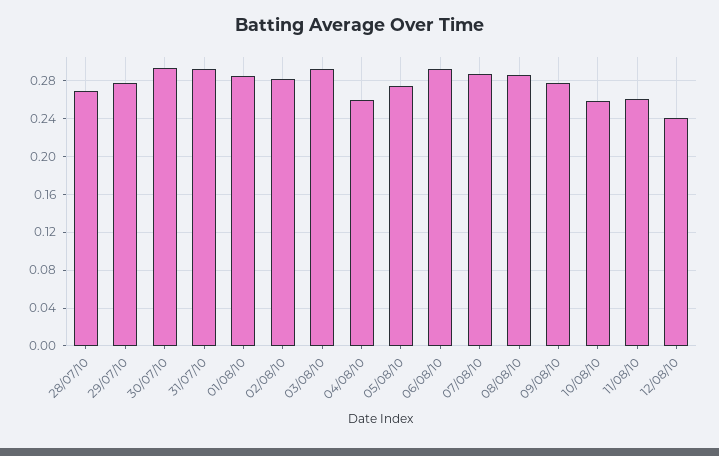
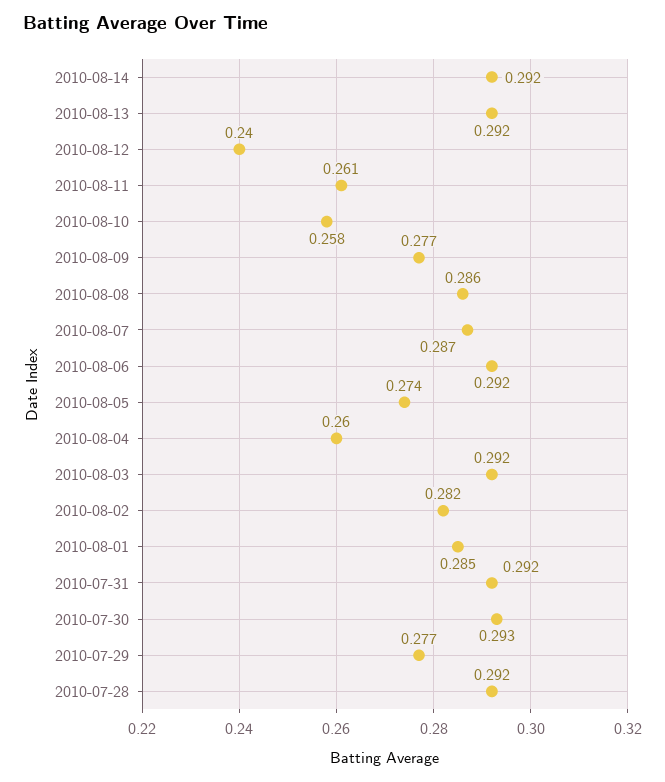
28/07/10: 0.27 -> 0.292
2010-08-14: none -> 0.292
2010-08-13: none -> 0.292

